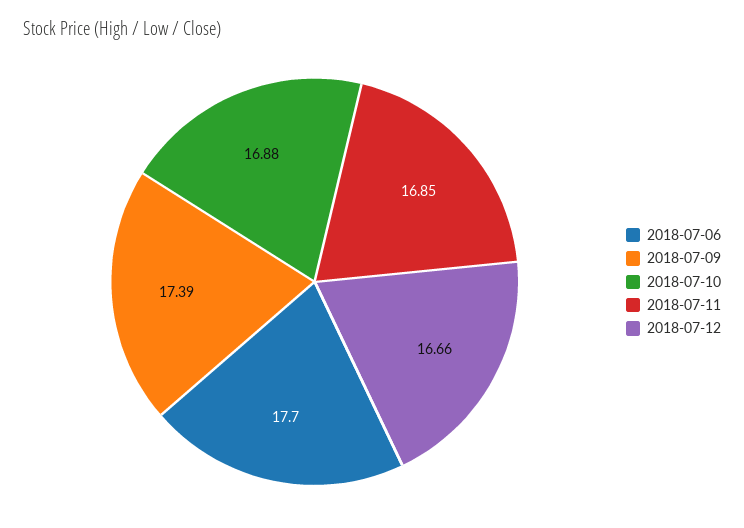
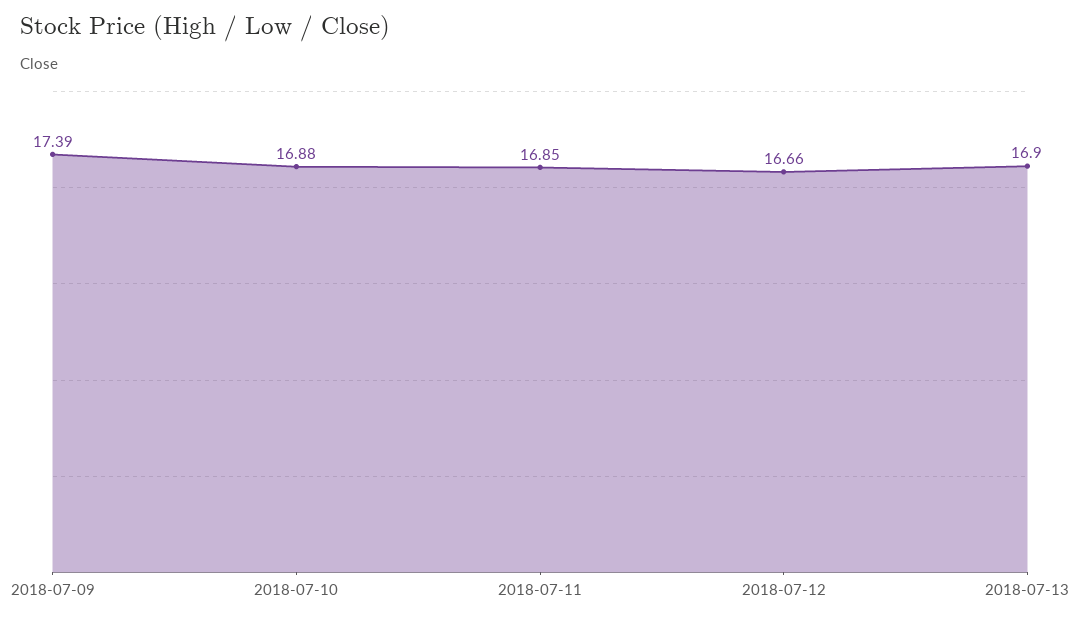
2018-07-06: 17.7 -> none
2018-07-13: none -> 16.9

